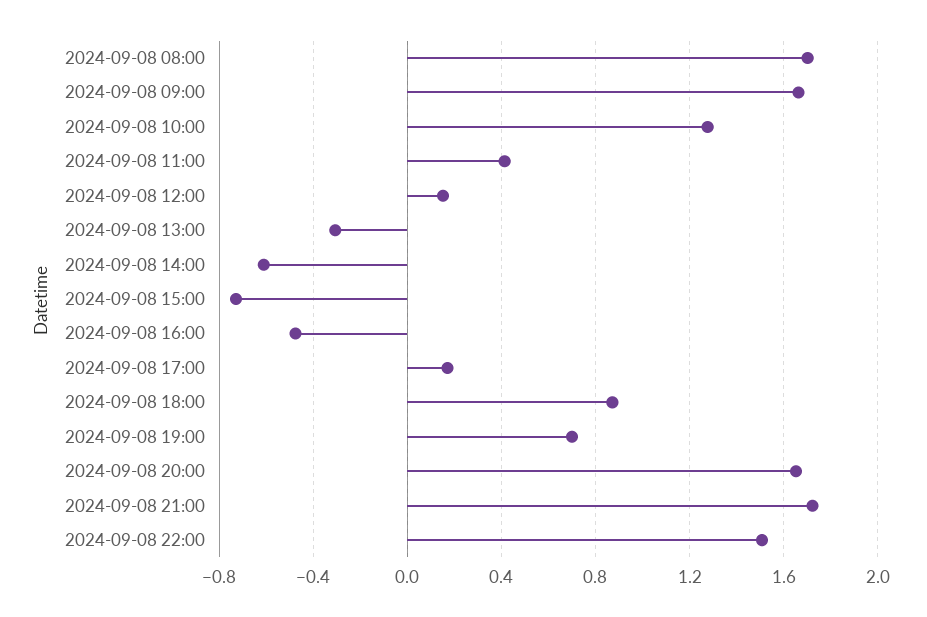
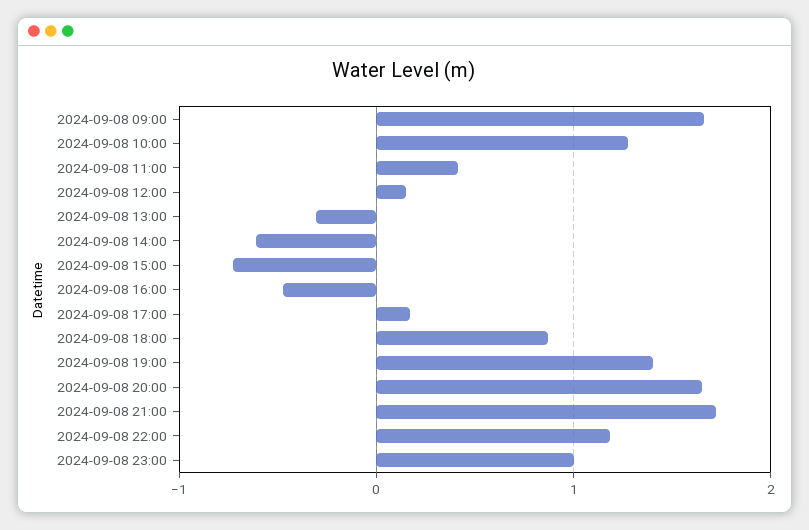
2024-09-08 08:00: 1.7 -> none
2024-09-08 19:00: 0.7 -> 1.4
2024-09-08 22:00: 1.5 -> 1.2
2024-09-08 23:00: none -> 1

